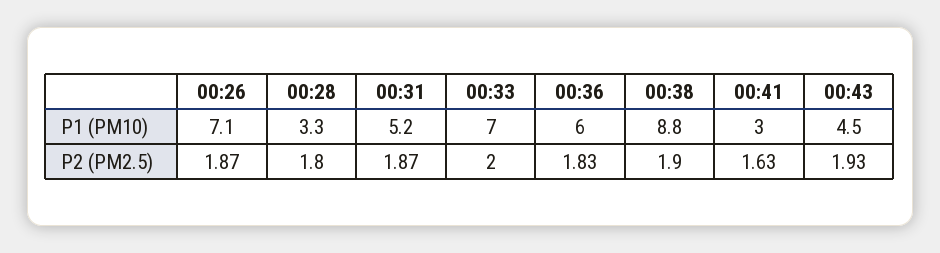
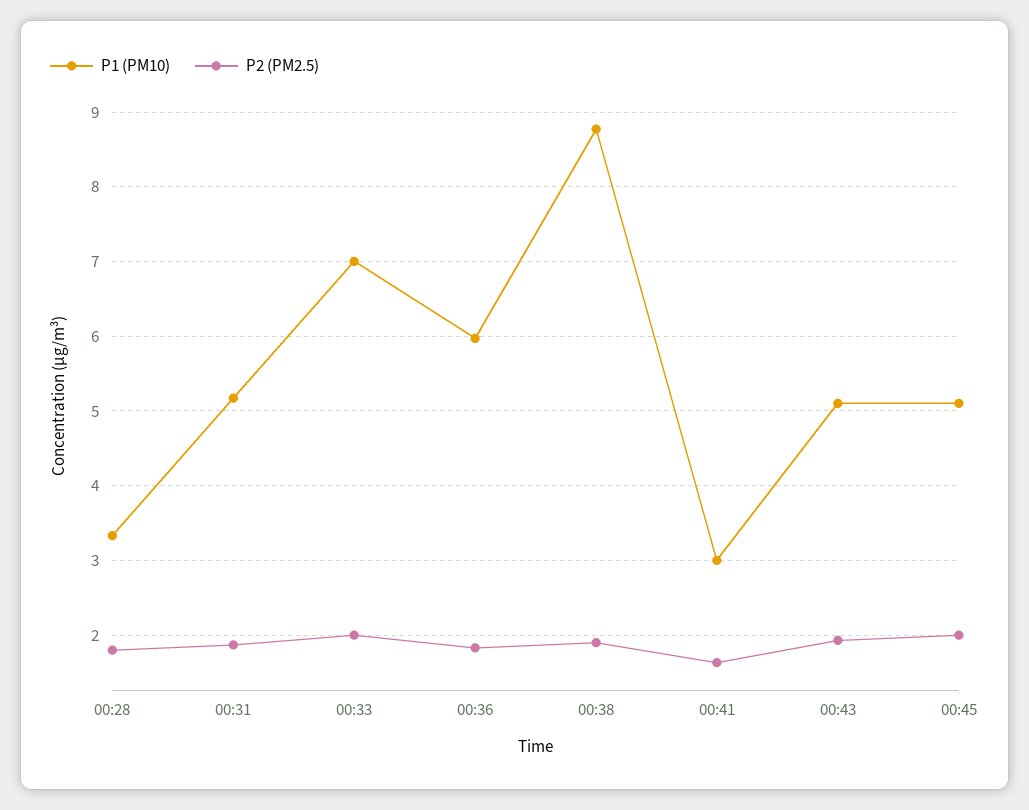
P1 (PM10), 00:26: 7.1 -> none
P1 (PM10), 00:43: 4.5 -> 5.1
P2 (PM2.5), 00:26: 1.87 -> none
P1 (PM10), 00:45: none -> 5.1
P2 (PM2.5), 00:45: none -> 2

